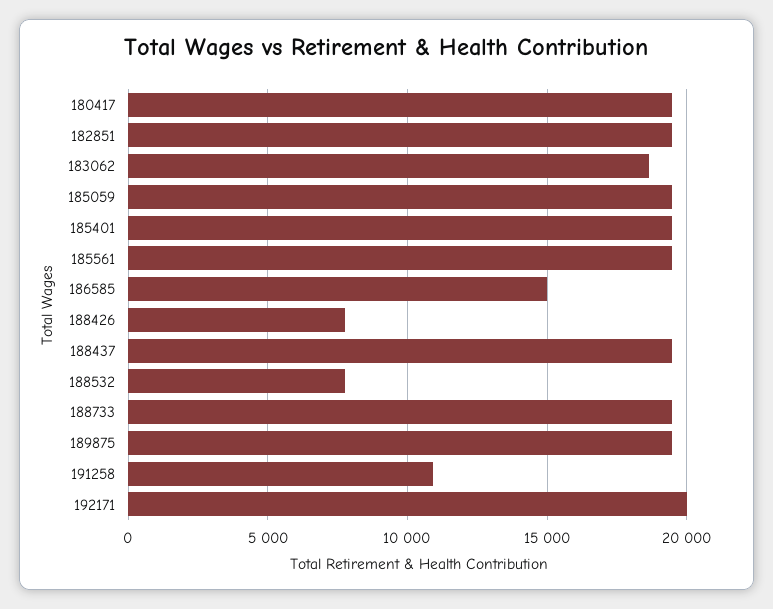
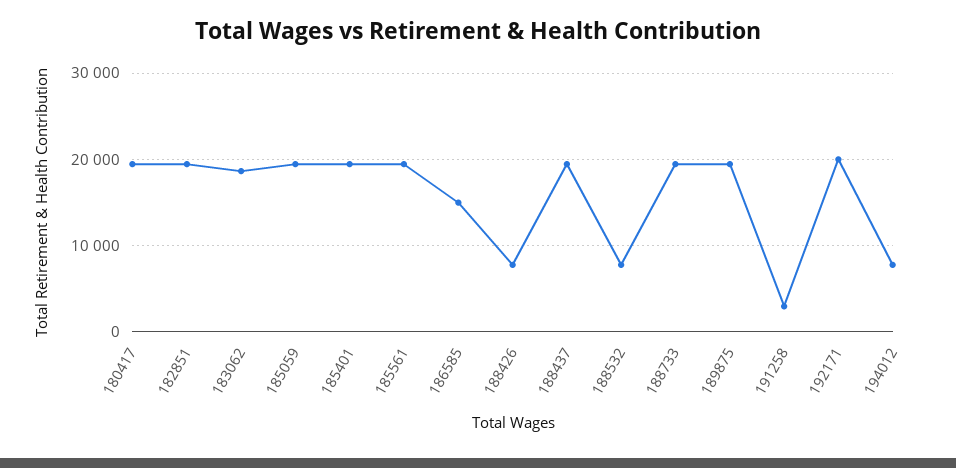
191258: 11000 -> 3000
194012: none -> 8000

